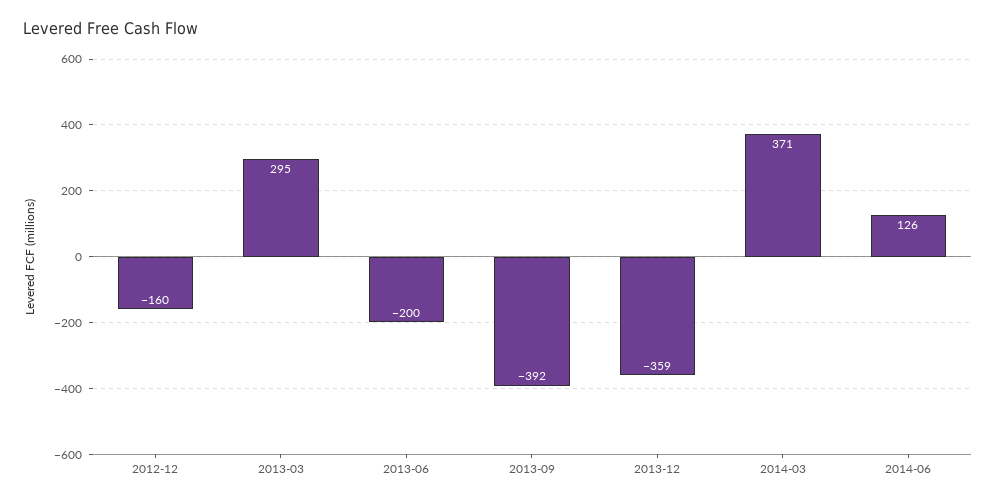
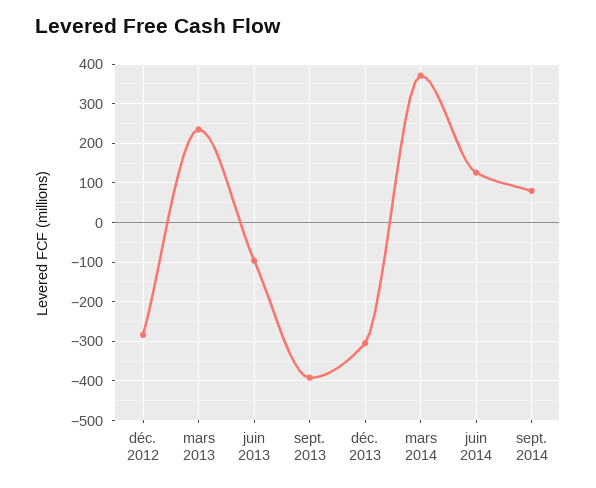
2012-12: -160 -> -280
2013-03: 295 -> 240
2013-06: -200 -> -100
2013-12: -359 -> -300
sept. 2014: none -> 80

